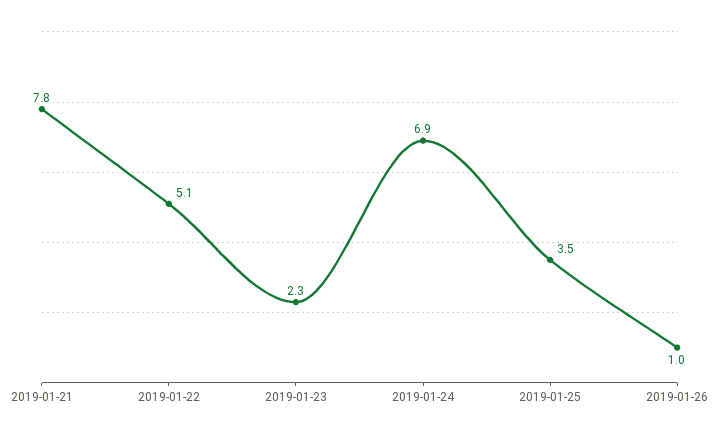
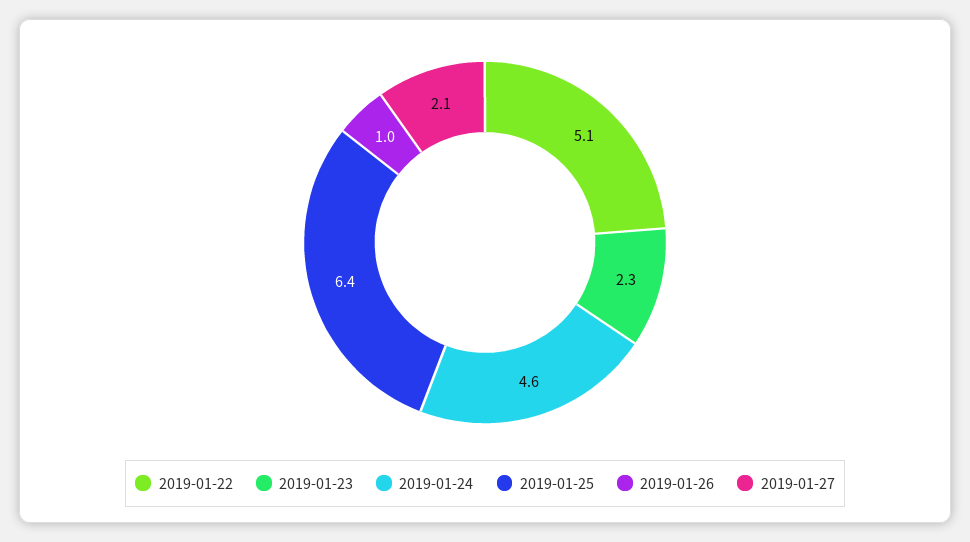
2019-01-21: 7.8 -> none
2019-01-24: 6.9 -> 4.6
2019-01-25: 3.5 -> 6.4
2019-01-27: none -> 2.1

